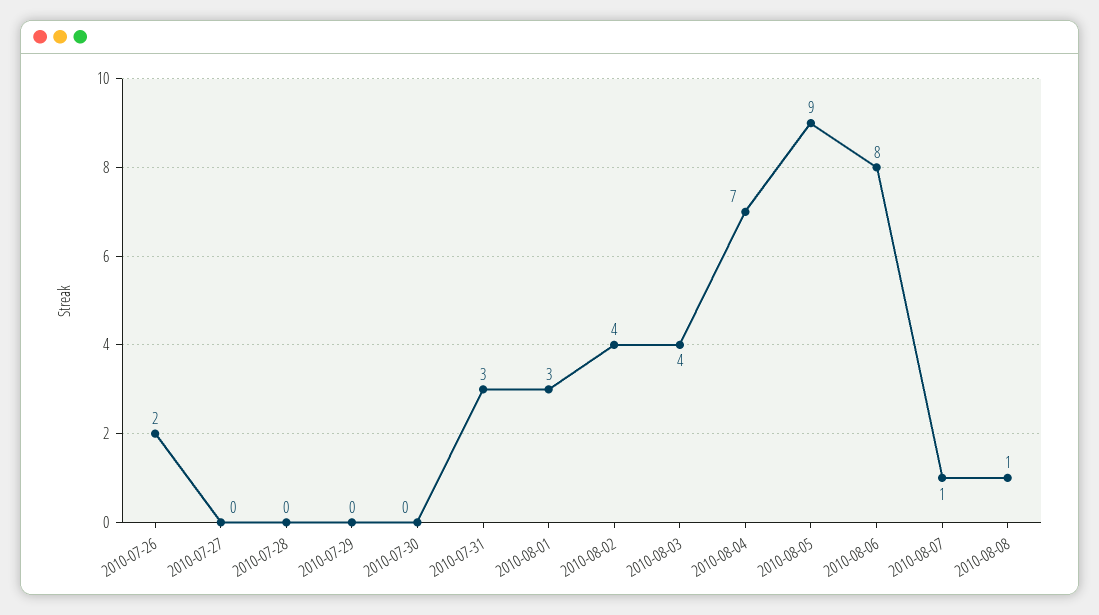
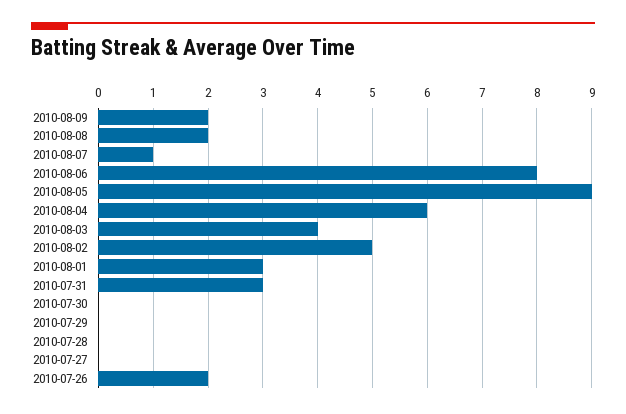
2010-08-02: 4 -> 5
2010-08-04: 7 -> 6
2010-08-08: 1 -> 2
2010-08-09: none -> 2

